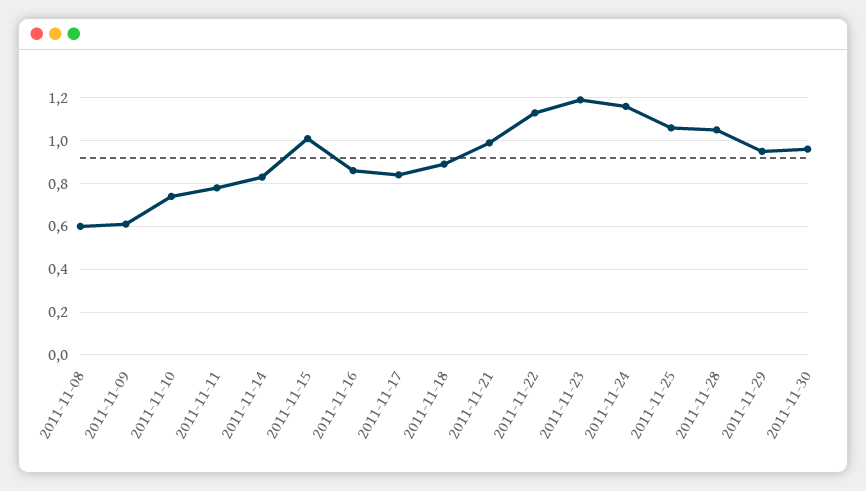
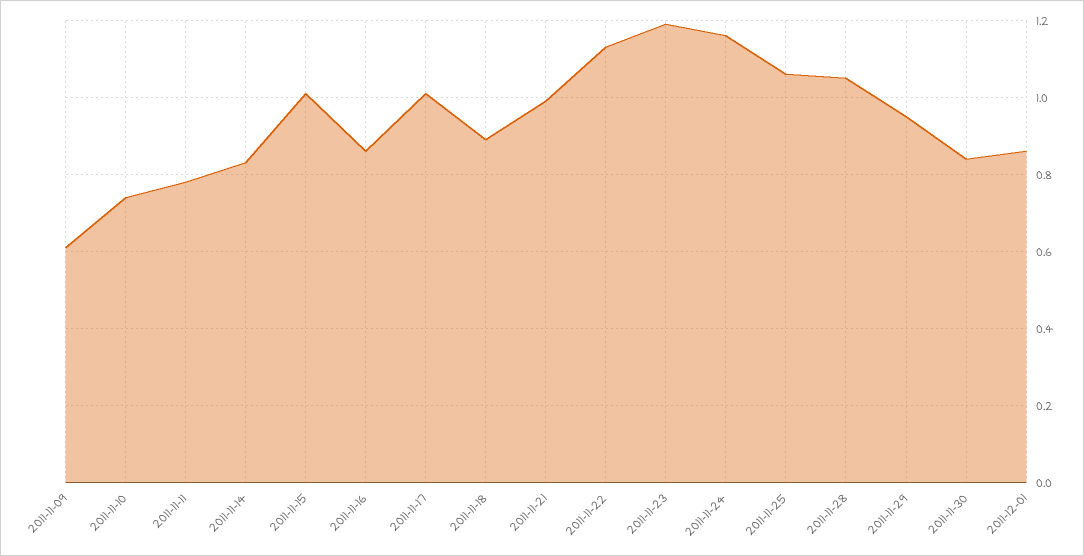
2011-11-08: 0.6 -> none
2011-11-17: 0.85 -> 1
2011-11-30: 0.95 -> 0.85
2011-12-01: none -> 0.85

